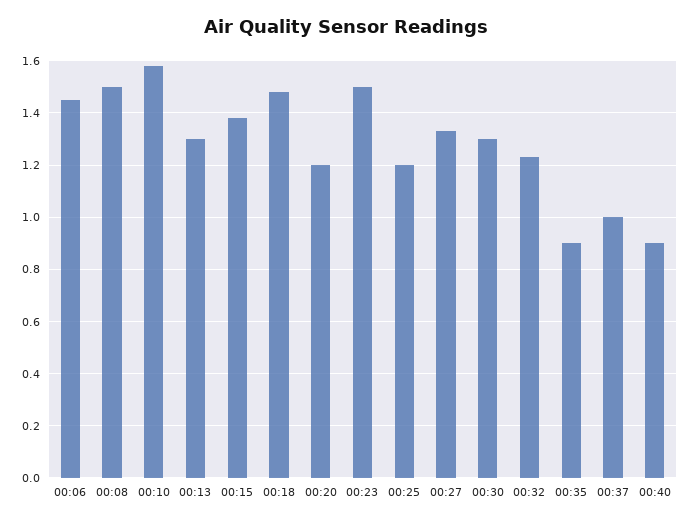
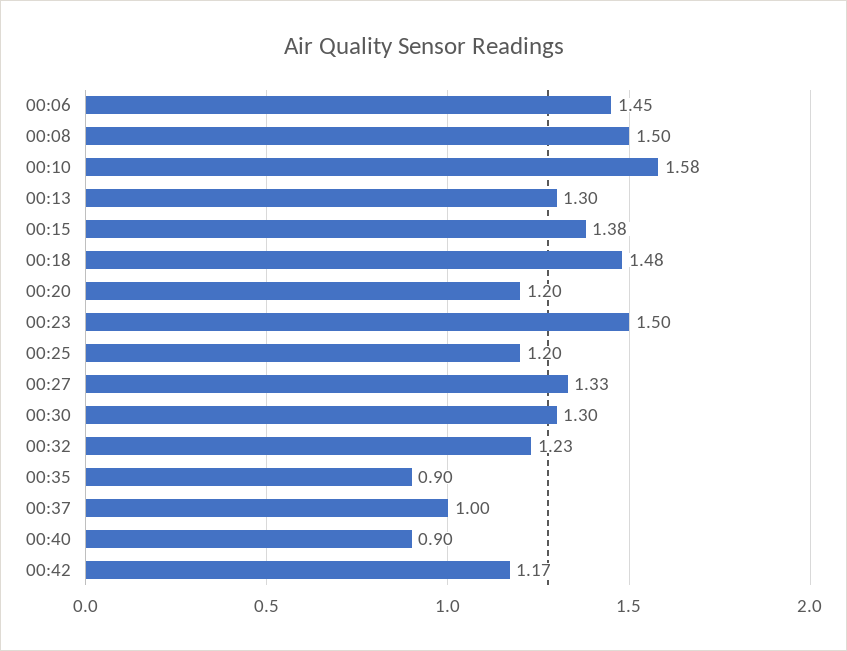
00:42: none -> 1.17

